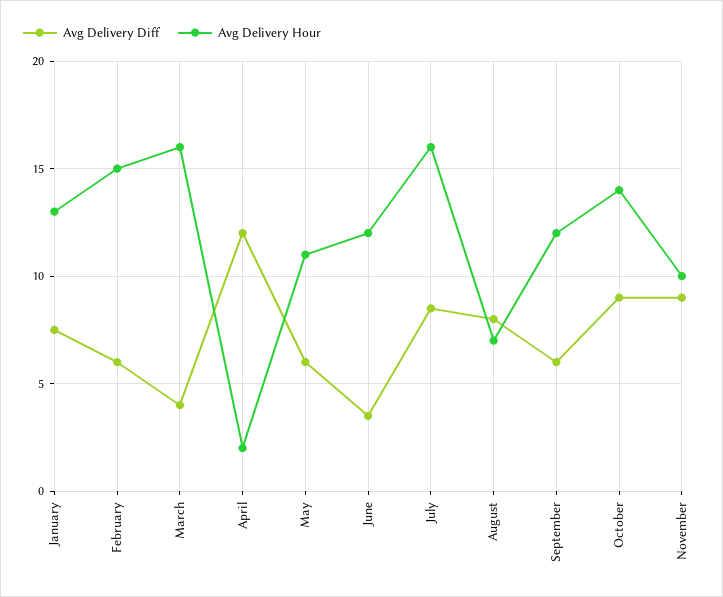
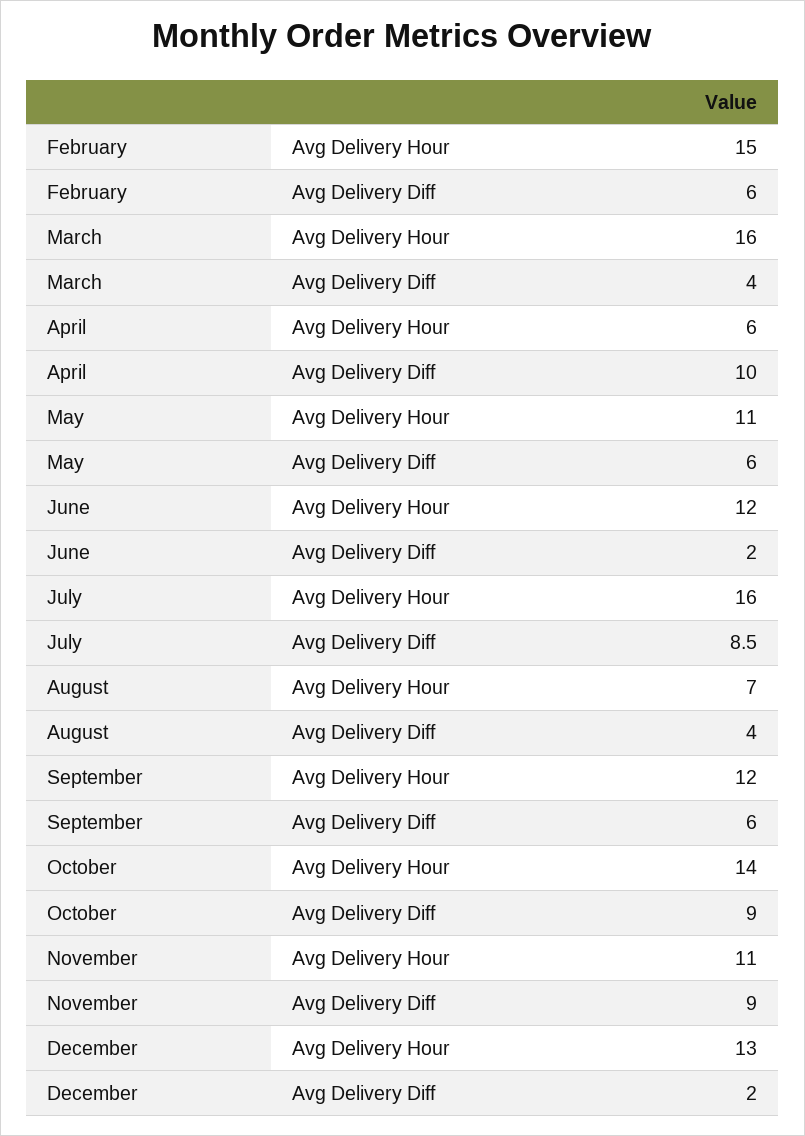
Avg Delivery Diff, January: 7.5 -> none
Avg Delivery Hour, January: 13 -> none
Avg Delivery Diff, April: 12 -> 10
Avg Delivery Hour, April: 2 -> 6
Avg Delivery Diff, June: 3.5 -> 2
Avg Delivery Diff, August: 8 -> 4
Avg Delivery Hour, November: 10 -> 11
Avg Delivery Hour, December: none -> 13
Avg Delivery Diff, December: none -> 2

